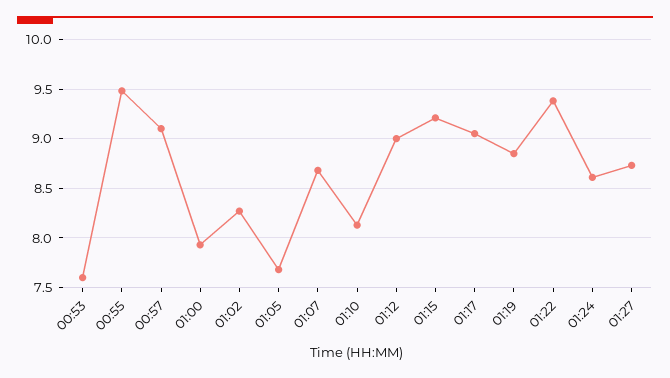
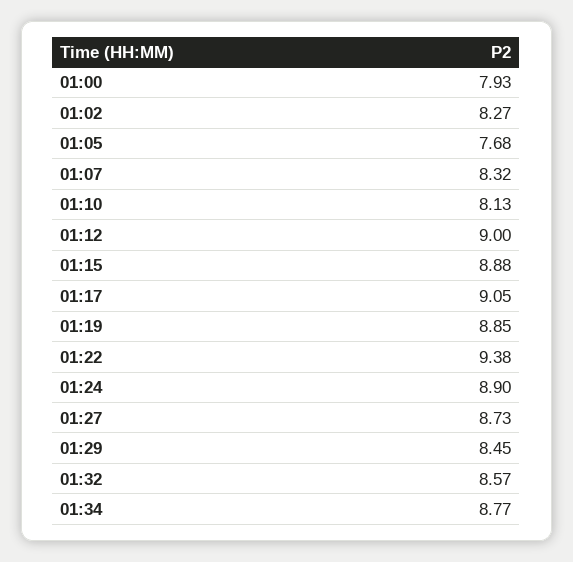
00:53: 7.6 -> none
00:55: 9.5 -> none
00:57: 9.1 -> none
01:07: 8.7 -> 8.32
01:15: 9.2 -> 8.88
01:24: 8.6 -> 8.9
01:29: none -> 8.45
01:32: none -> 8.57
01:34: none -> 8.77

